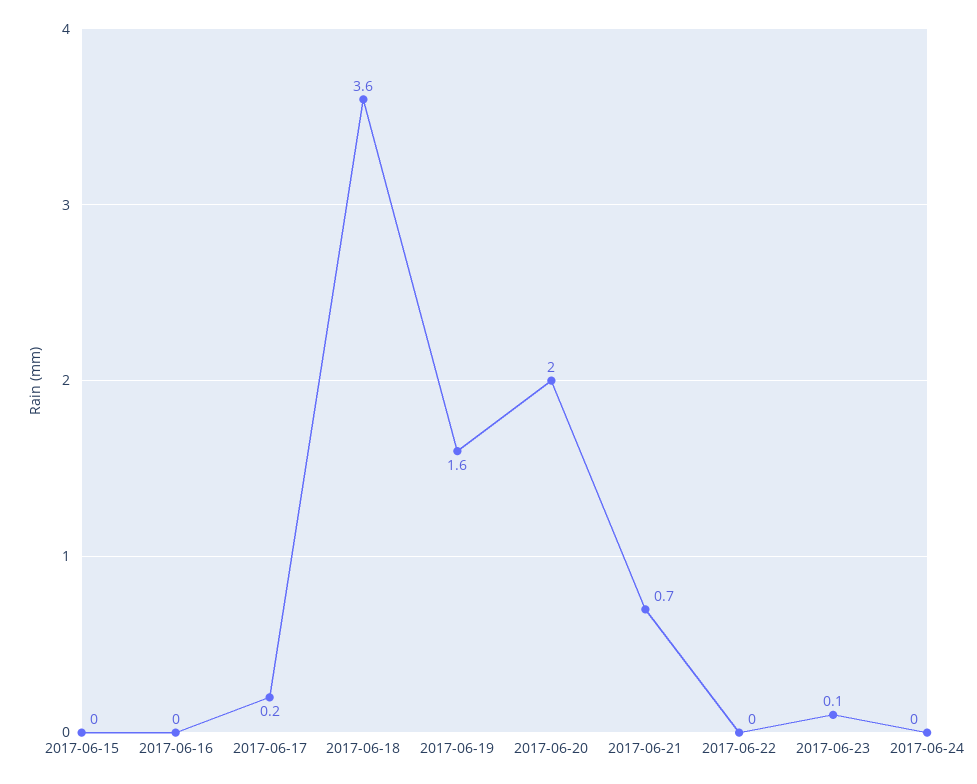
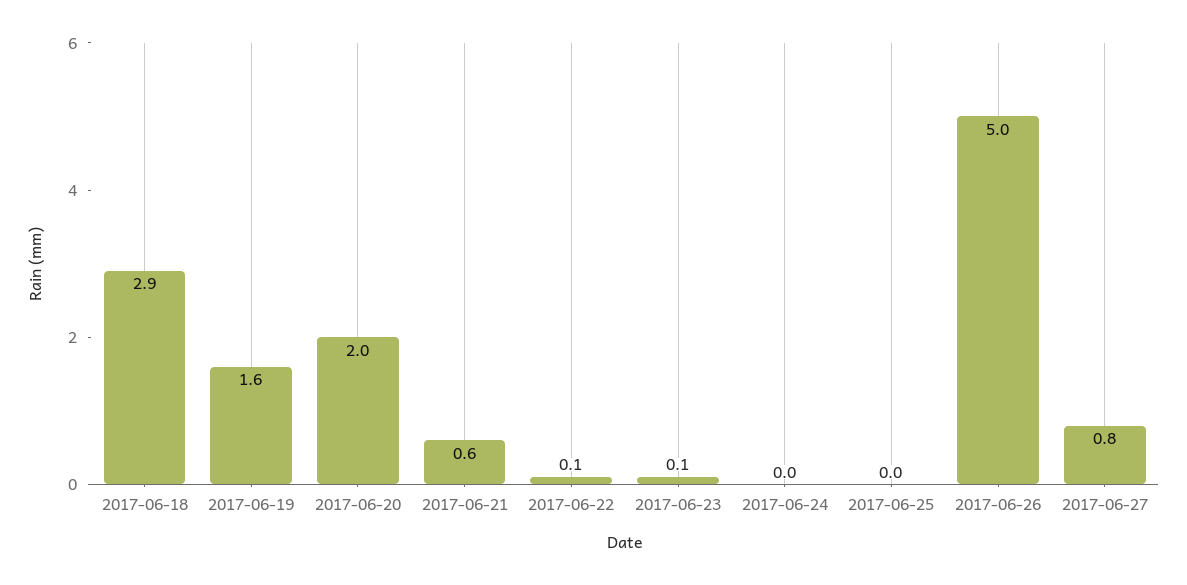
2017-06-15: 0 -> none
2017-06-16: 0 -> none
2017-06-17: 0.2 -> none
2017-06-18: 3.6 -> 2.9
2017-06-21: 0.7 -> 0.6
2017-06-22: 0 -> 0.1
2017-06-25: none -> 0
2017-06-26: none -> 5
2017-06-27: none -> 0.8

